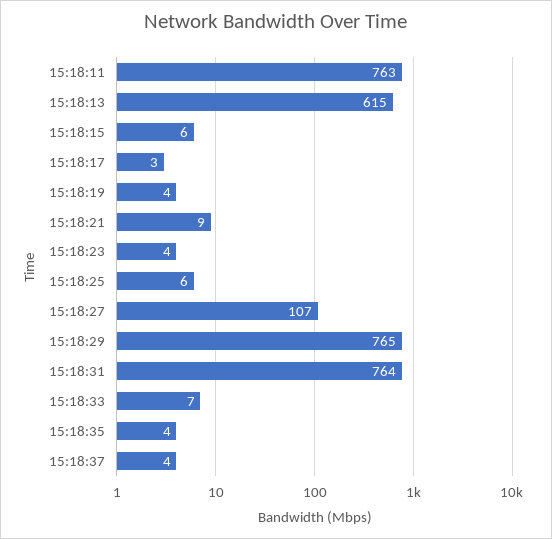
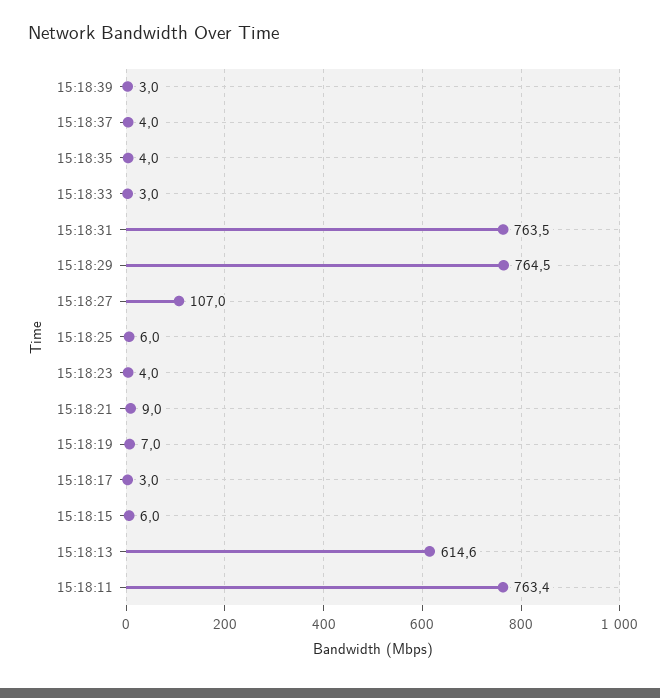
15:18:19: 4 -> 7
15:18:33: 7 -> 3
15:18:39: none -> 3

